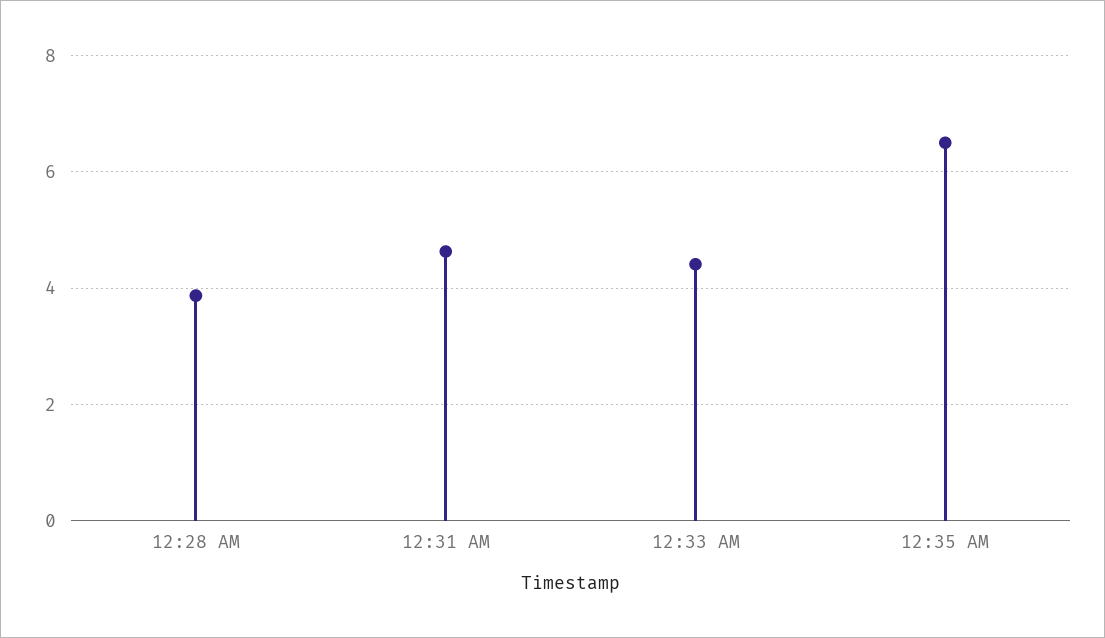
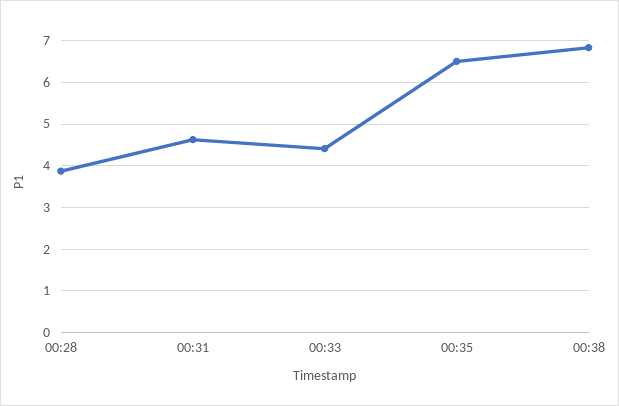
00:38: none -> 6.8

